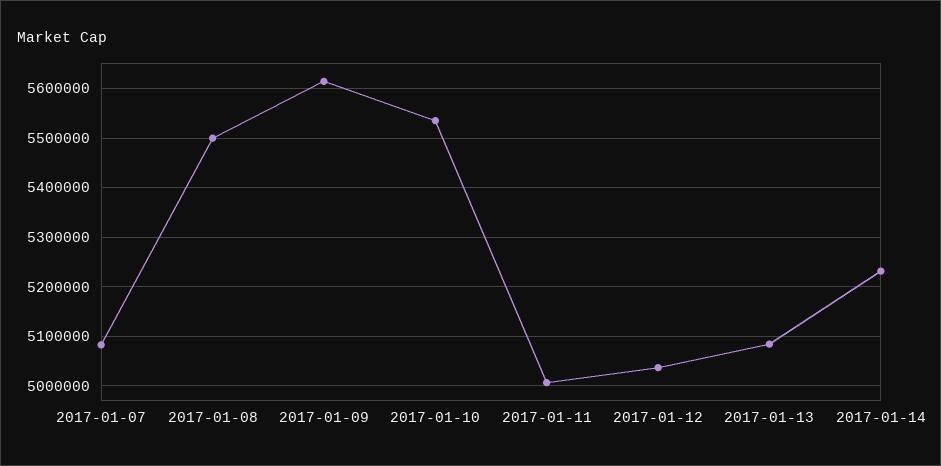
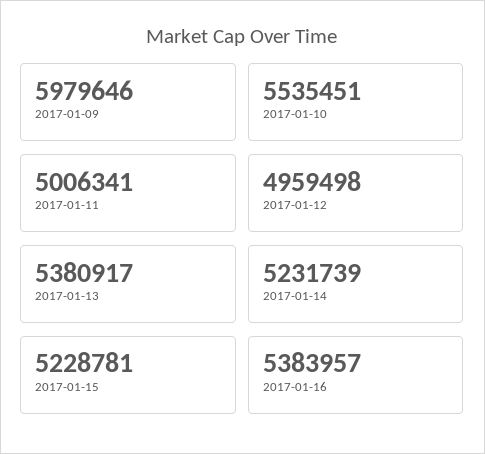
2017-01-07: 5080000 -> none
2017-01-08: 5500000 -> none
2017-01-09: 5620000 -> 5979646
2017-01-12: 5040000 -> 4959498
2017-01-13: 5080000 -> 5380917
2017-01-15: none -> 5228781
2017-01-16: none -> 5383957

